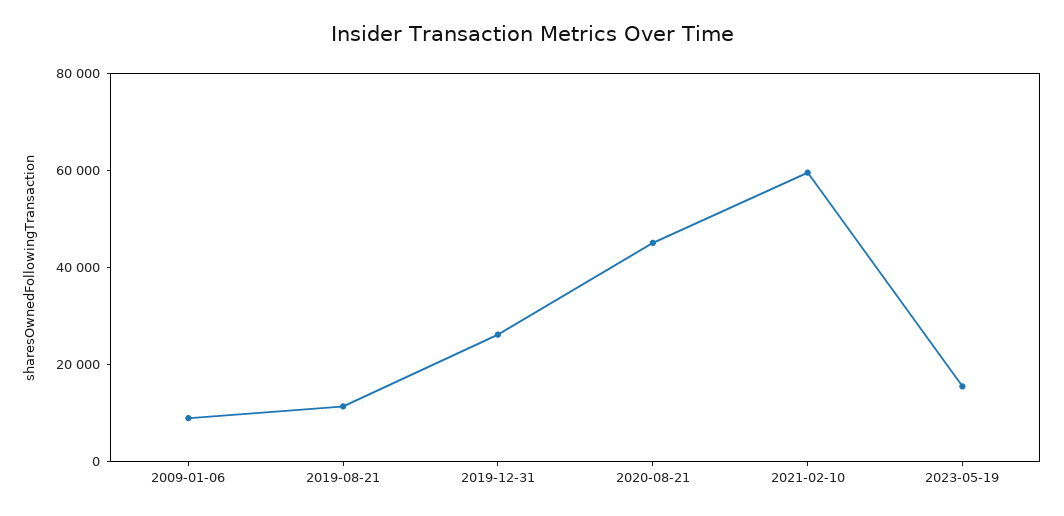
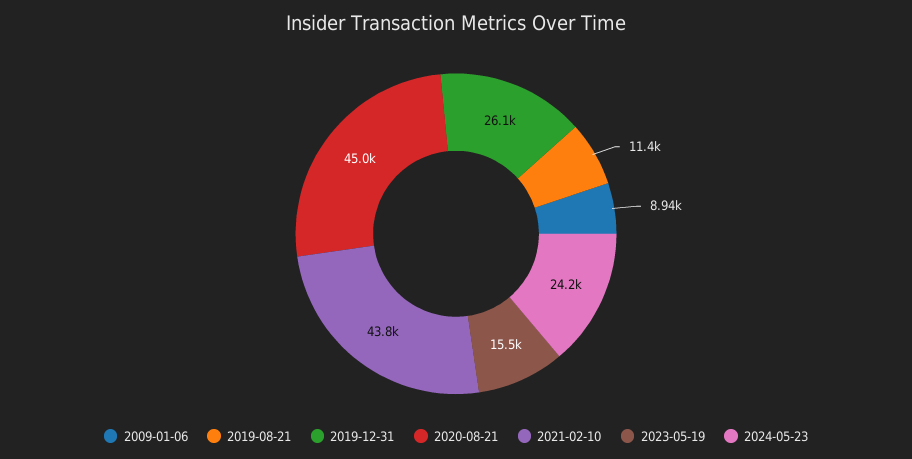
2021-02-10: 60000 -> 43800
2024-05-23: none -> 24200

